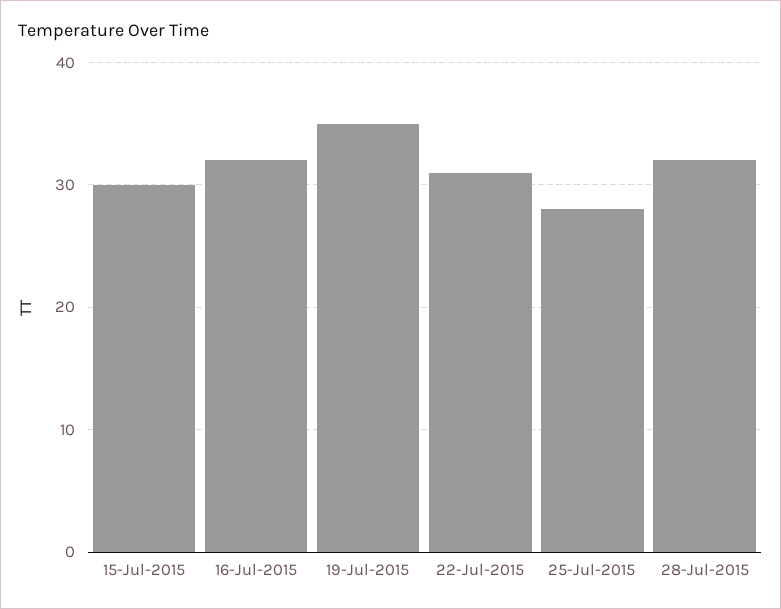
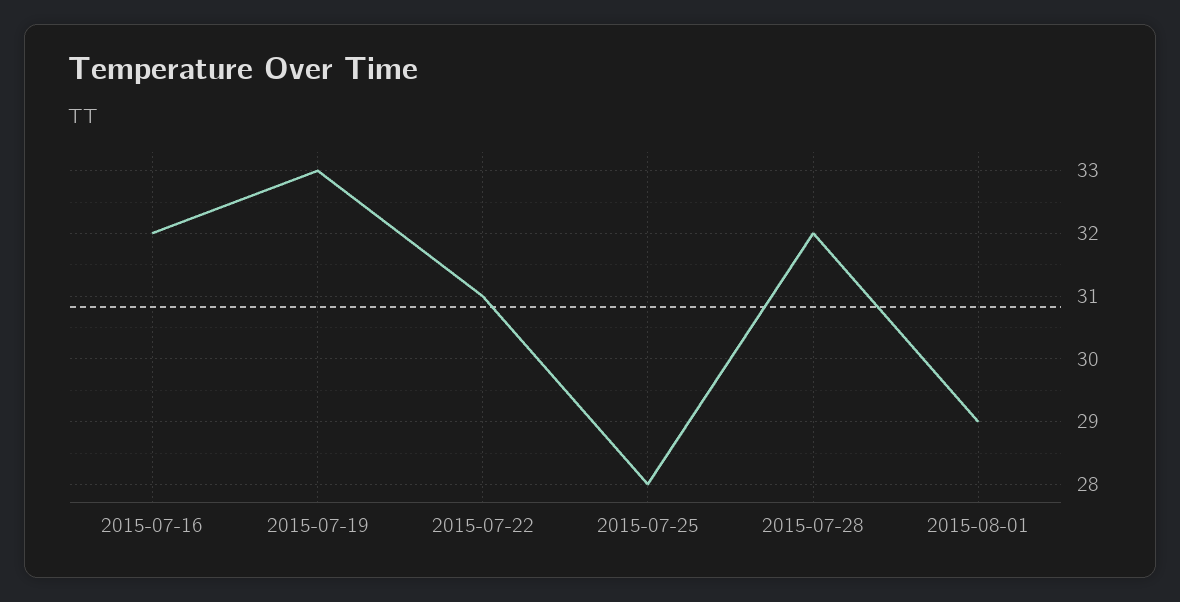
15-Jul-2015: 30 -> none
19-Jul-2015: 35 -> 33
2015-08-01: none -> 29

